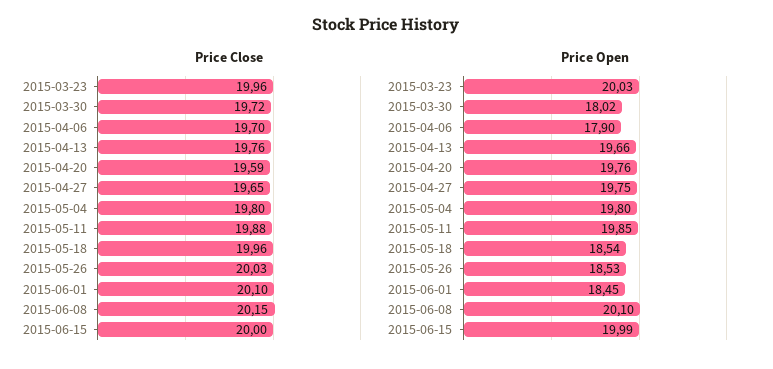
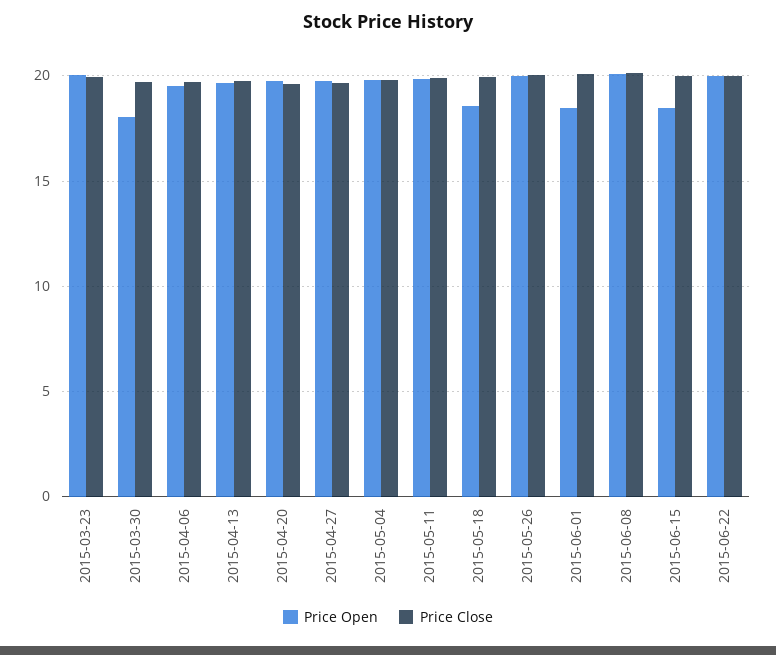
Price Open, 2015-04-06: 17.9 -> 19.5
Price Open, 2015-05-26: 18.53 -> 20
Price Open, 2015-06-15: 19.99 -> 18.5
Price Open, 2015-06-22: none -> 20
Price Close, 2015-06-22: none -> 20

